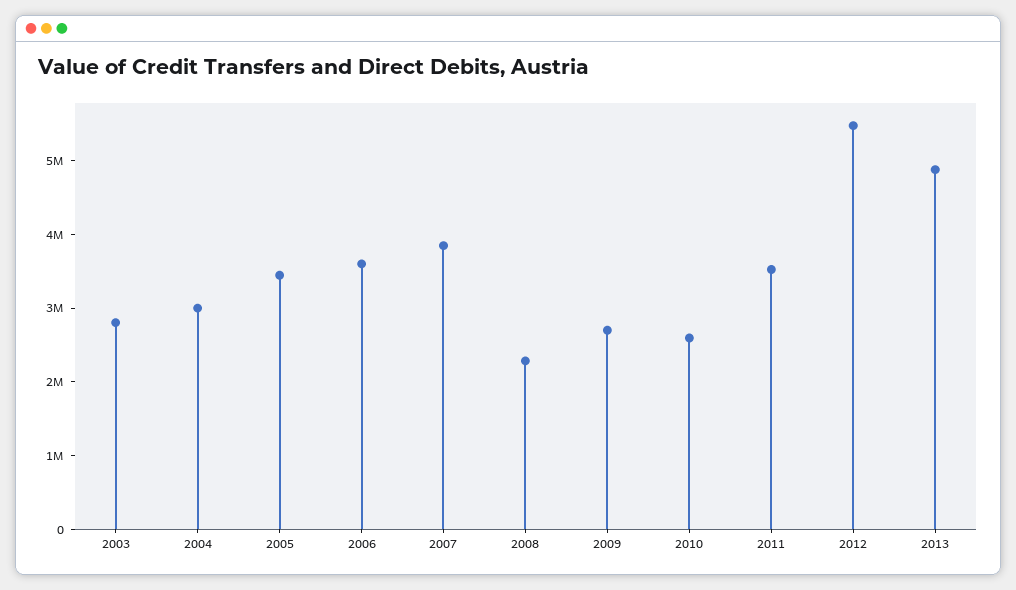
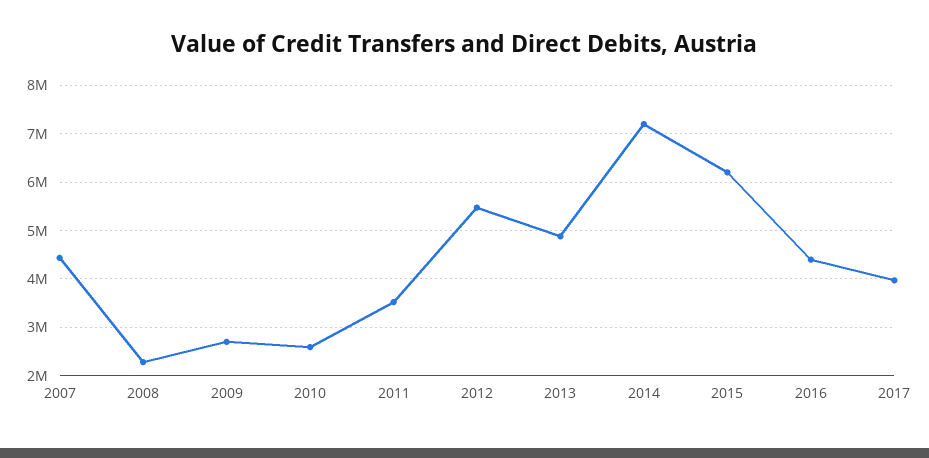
2003: 2800000 -> none
2004: 3000000 -> none
2005: 3400000 -> none
2006: 3600000 -> none
2007: 3800000 -> 4400000
2014: none -> 7200000
2015: none -> 6200000
2016: none -> 4400000
2017: none -> 4000000

